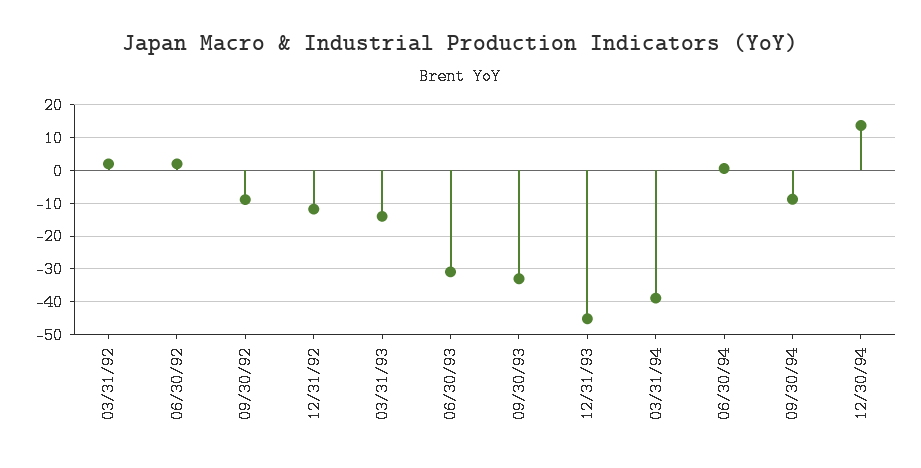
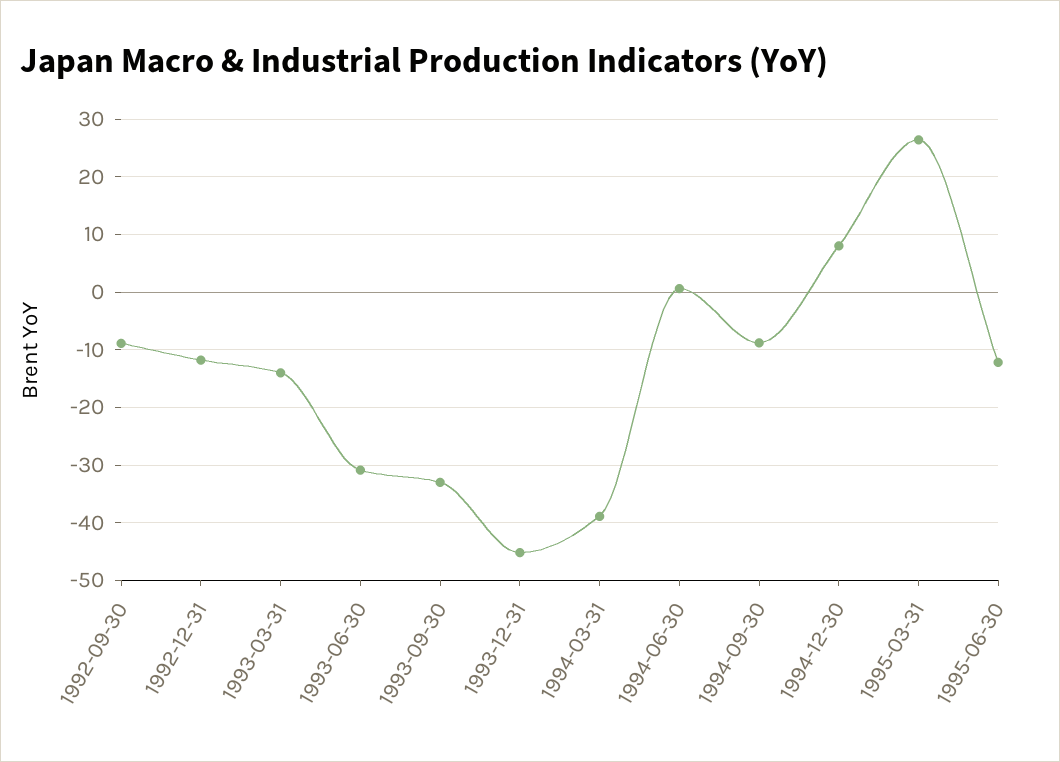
03/31/92: 2 -> none
06/30/92: 2 -> none
12/30/94: 14 -> 8
1995-03-31: none -> 26
1995-06-30: none -> -12

